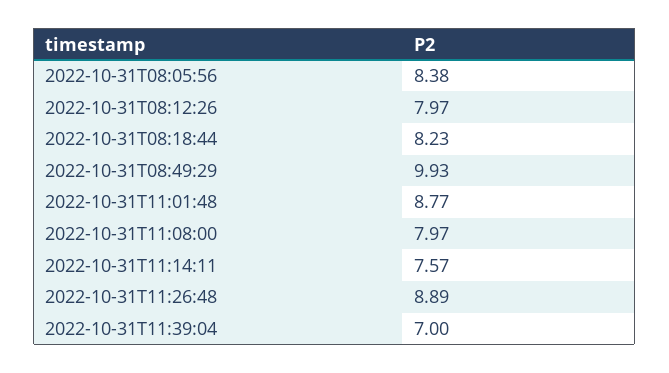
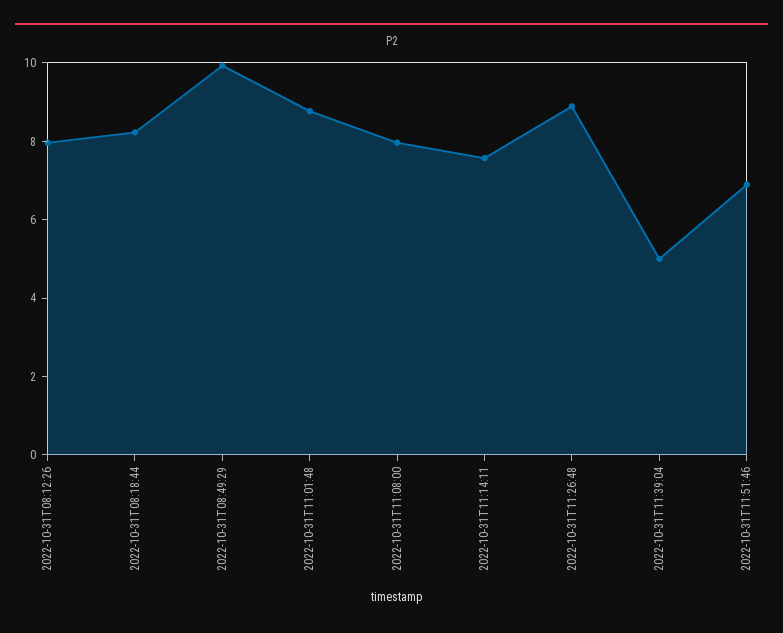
2022-10-31T08:05:56: 8.38 -> none
2022-10-31T11:39:04: 7 -> 5
2022-10-31T11:51:46: none -> 7

